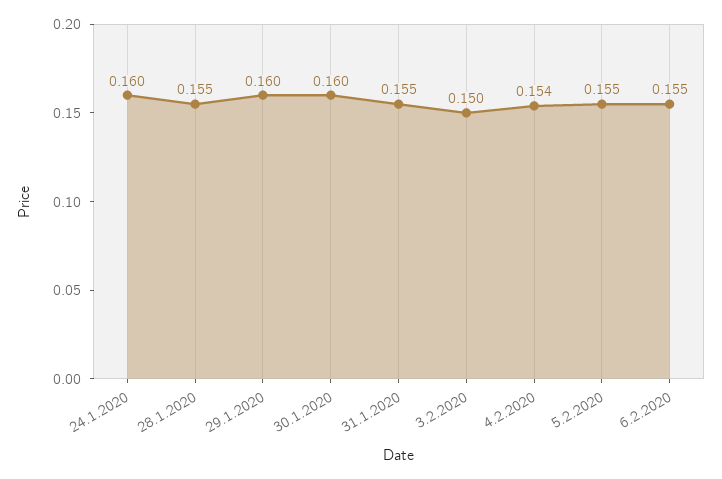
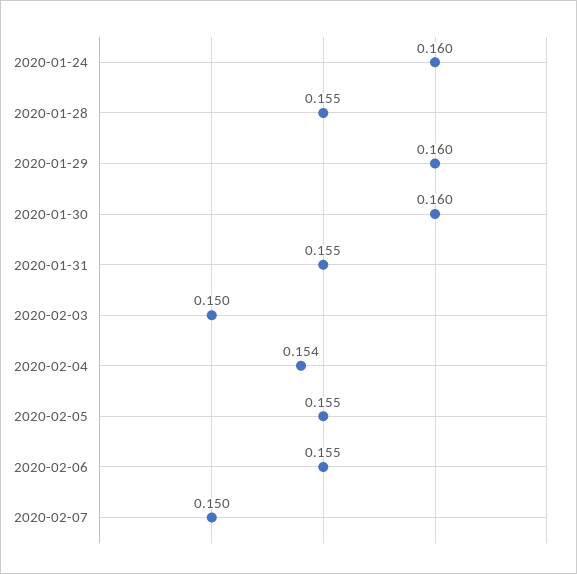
2020-02-07: none -> 0.15

